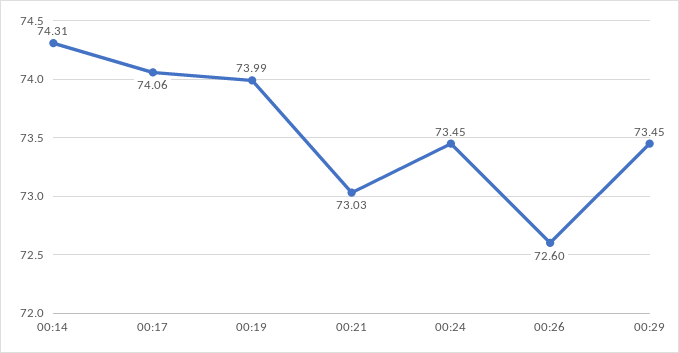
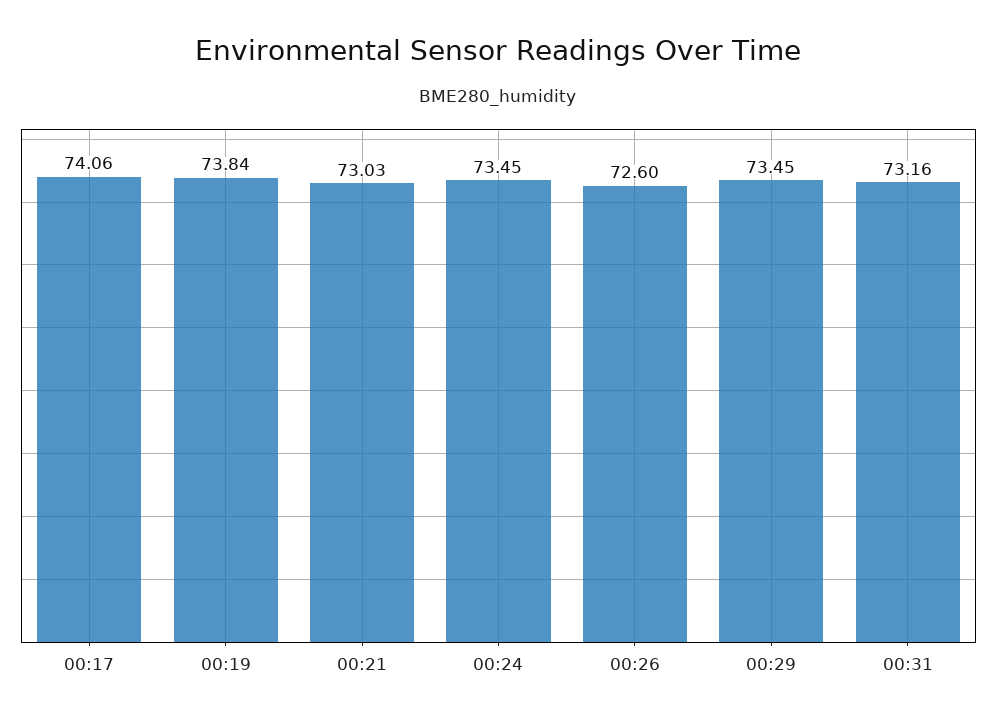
00:14: 74.31 -> none
00:19: 73.99 -> 73.84
00:31: none -> 73.16

